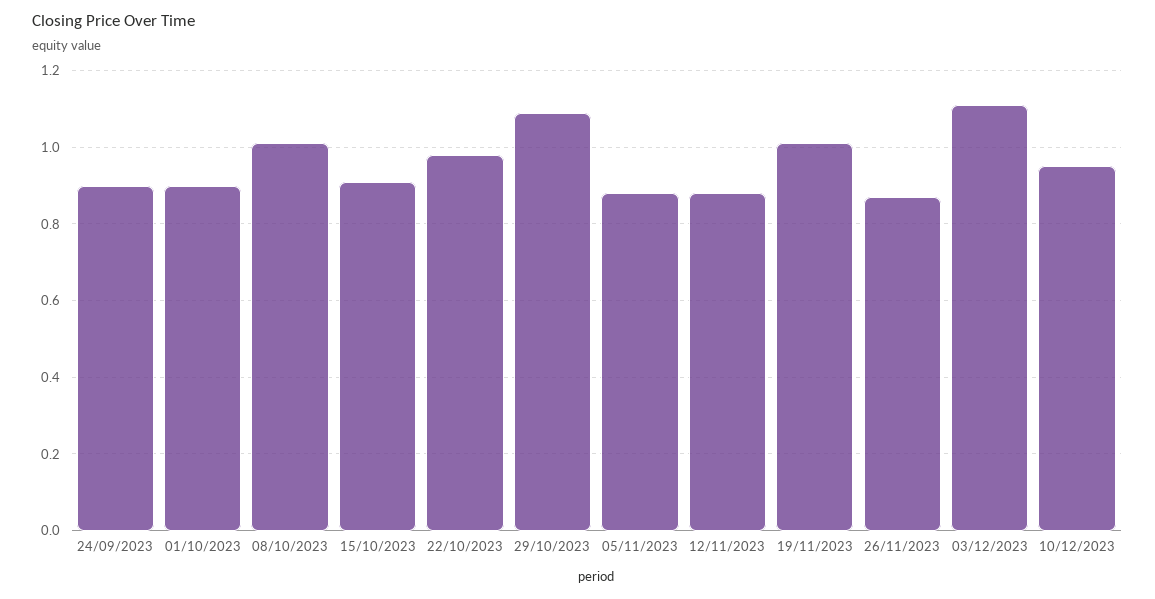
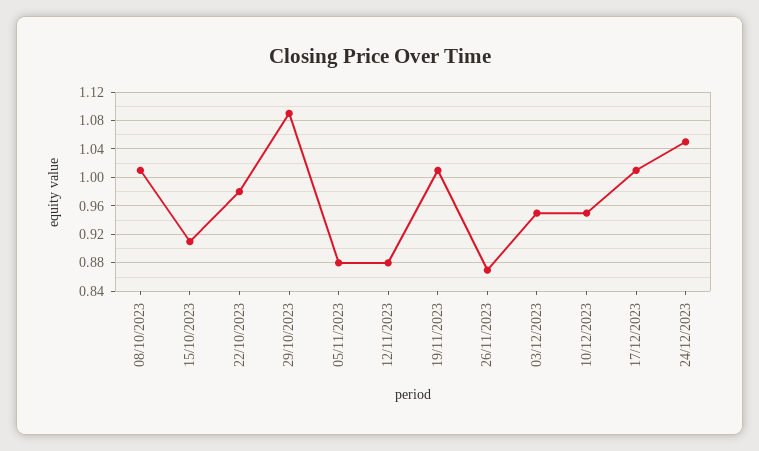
24/09/2023: 0.9 -> none
01/10/2023: 0.9 -> none
03/12/2023: 1.1 -> 0.95
17/12/2023: none -> 1.01
24/12/2023: none -> 1.05

